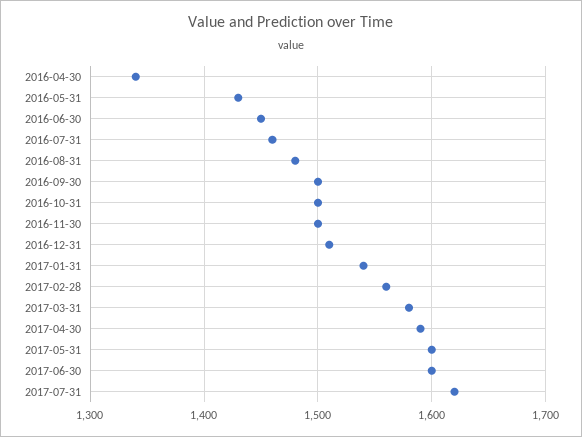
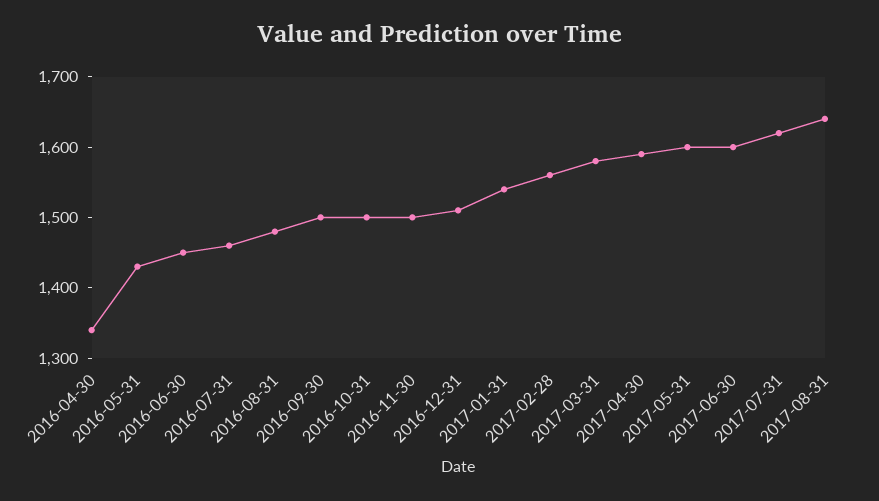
2017-08-31: none -> 1640

